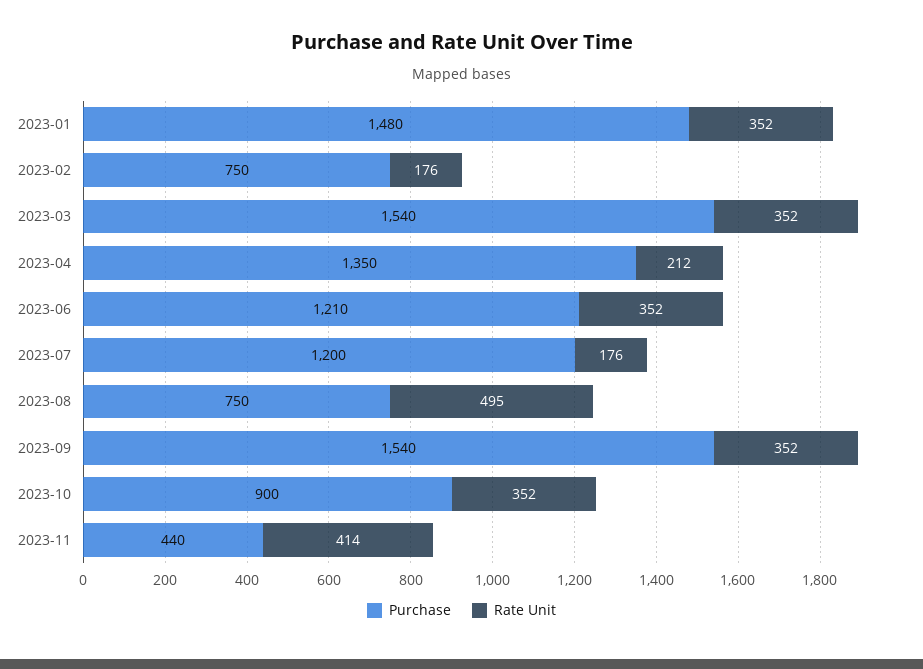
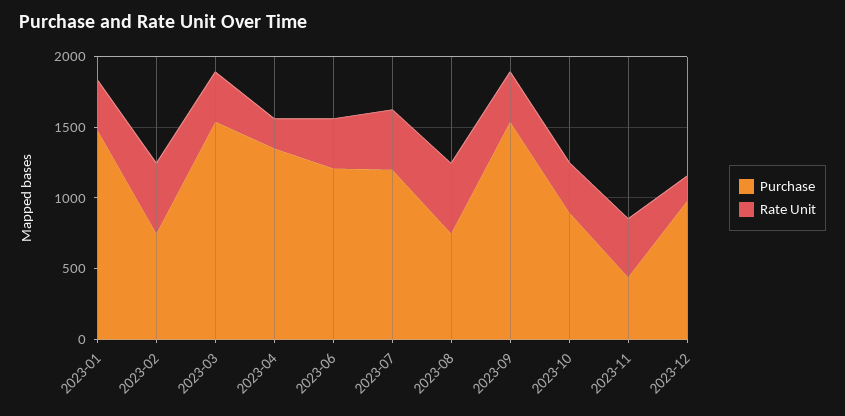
Rate Unit, 2023-02: 176 -> 500
Rate Unit, 2023-07: 176 -> 400
Purchase, 2023-12: none -> 1000
Rate Unit, 2023-12: none -> 200

